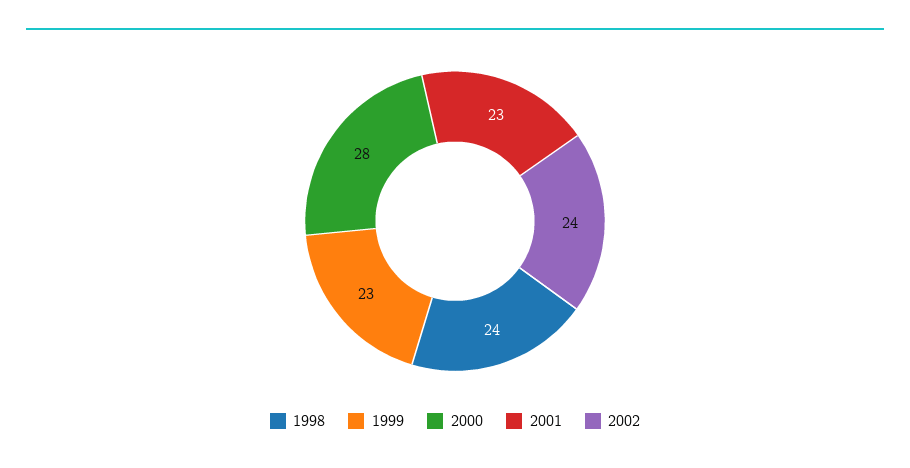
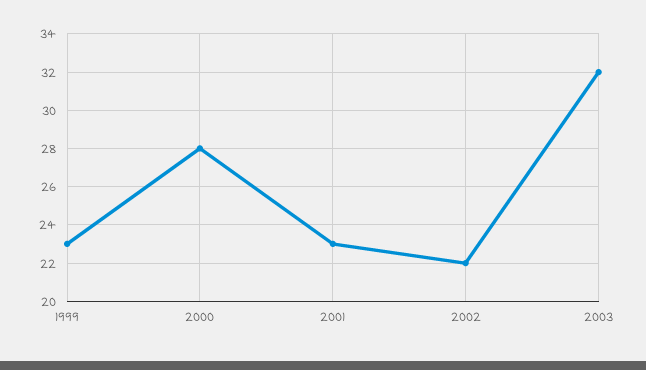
1998: 24 -> none
2002: 24 -> 22
2003: none -> 32

